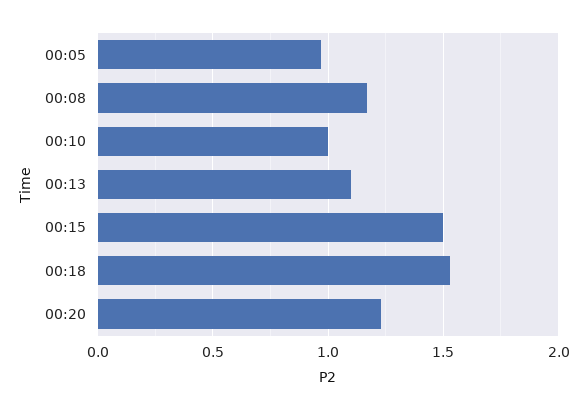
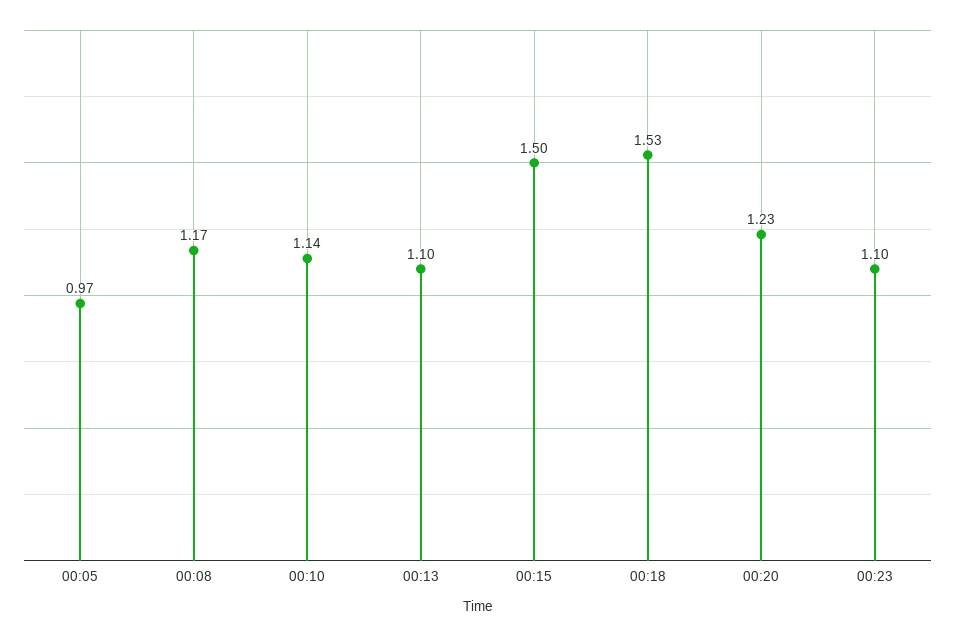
00:10: 1 -> 1.14
00:23: none -> 1.1

